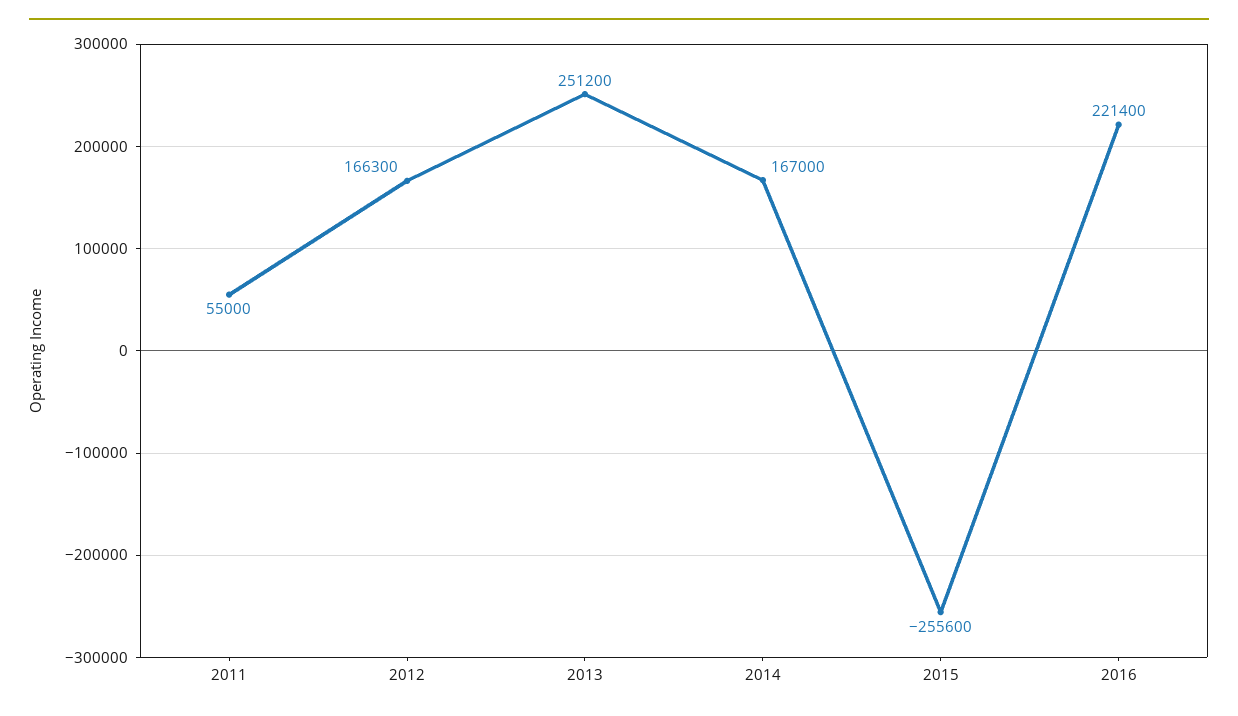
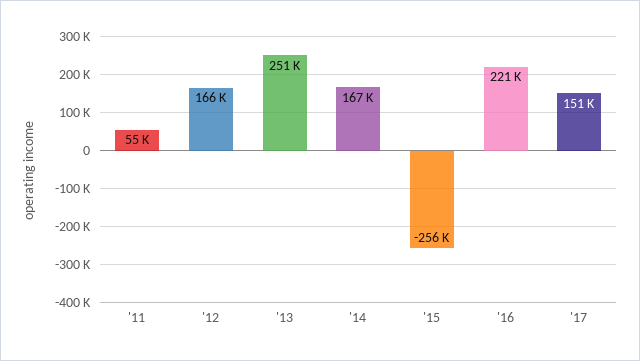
'17: none -> 151000

